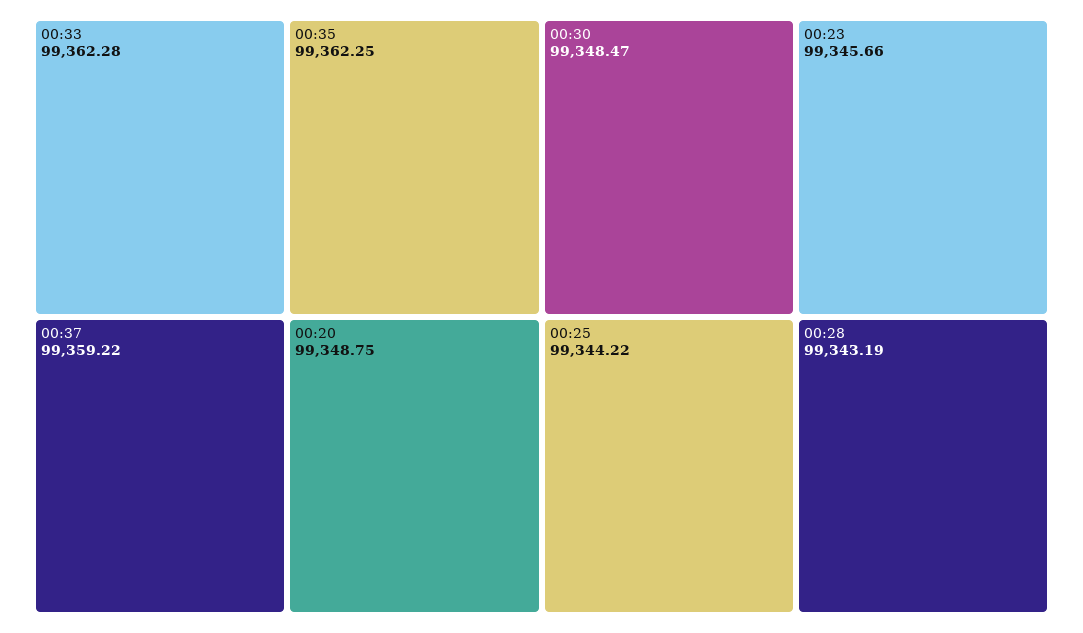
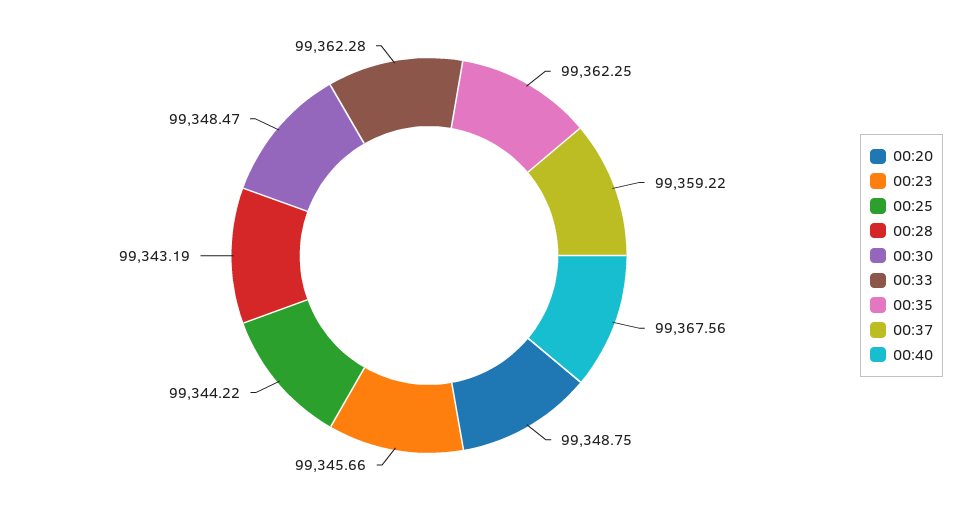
00:40: none -> 99367.56

